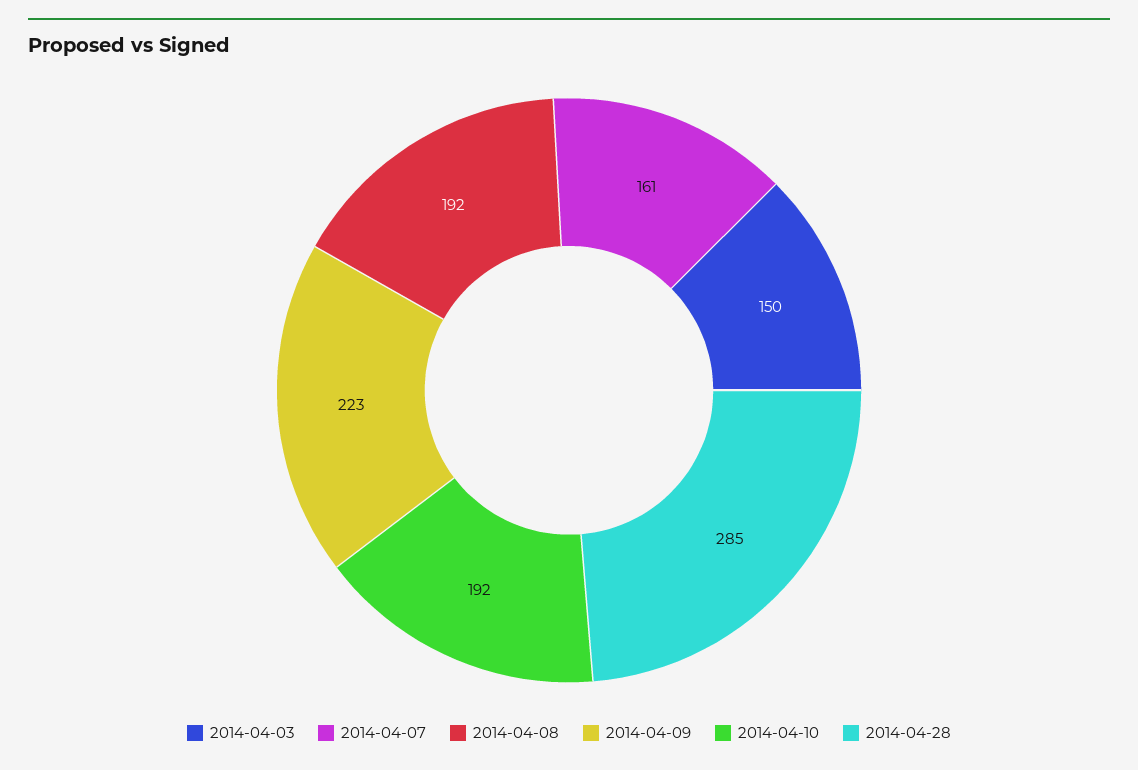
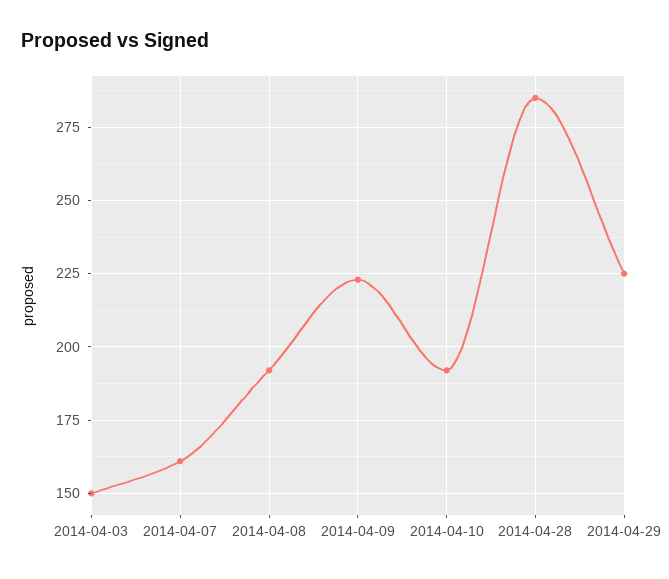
2014-04-29: none -> 225

